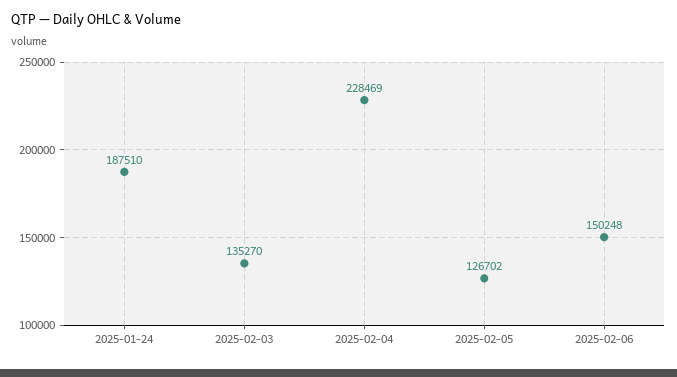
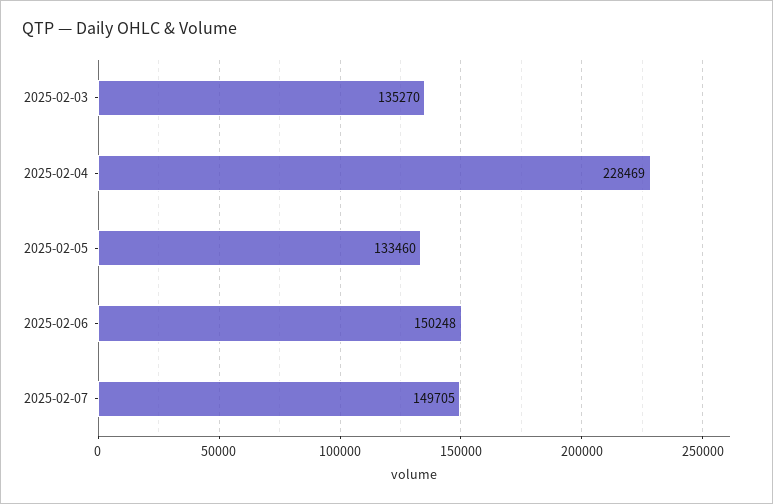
2025-01-24: 187510 -> none
2025-02-05: 126702 -> 133460
2025-02-07: none -> 149705

